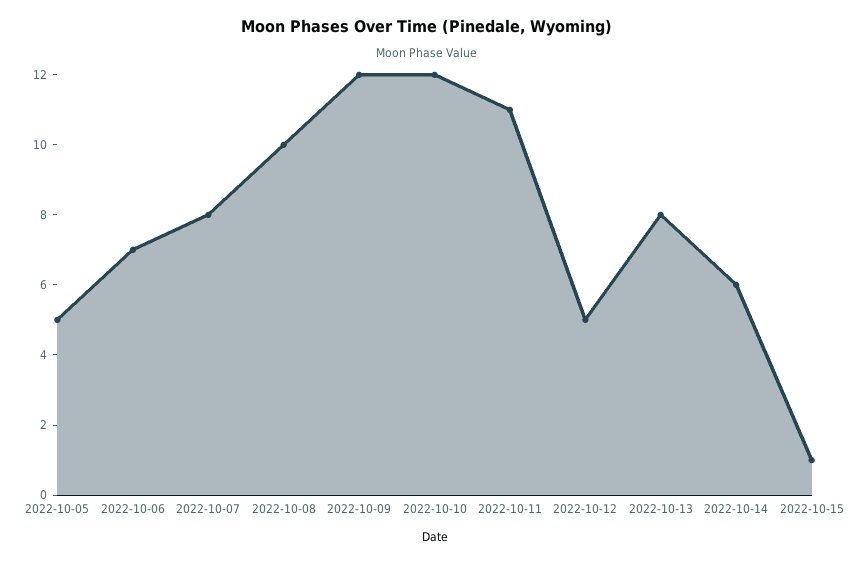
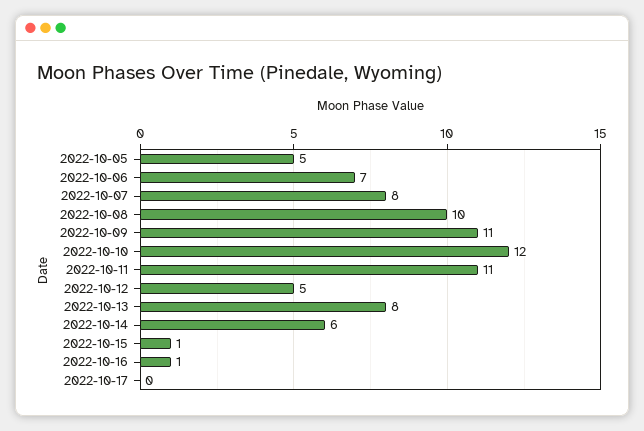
2022-10-09: 12 -> 11
2022-10-16: none -> 1
2022-10-17: none -> 0

